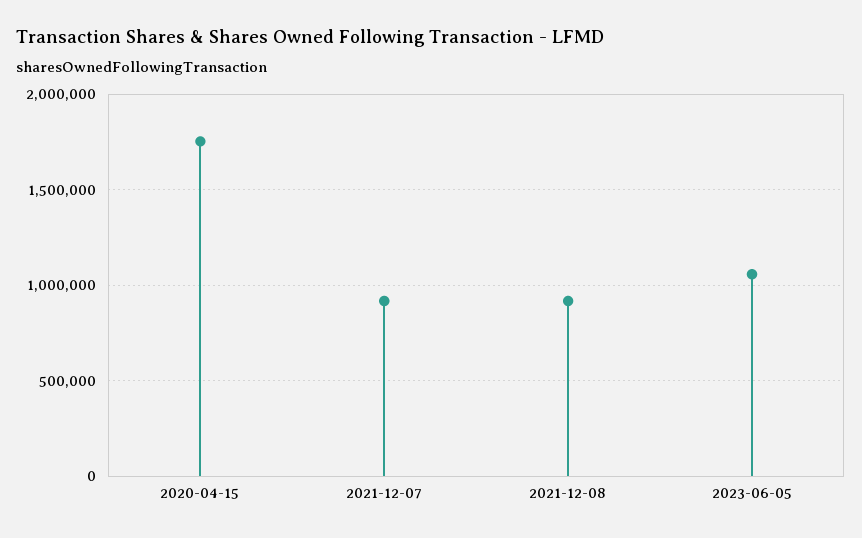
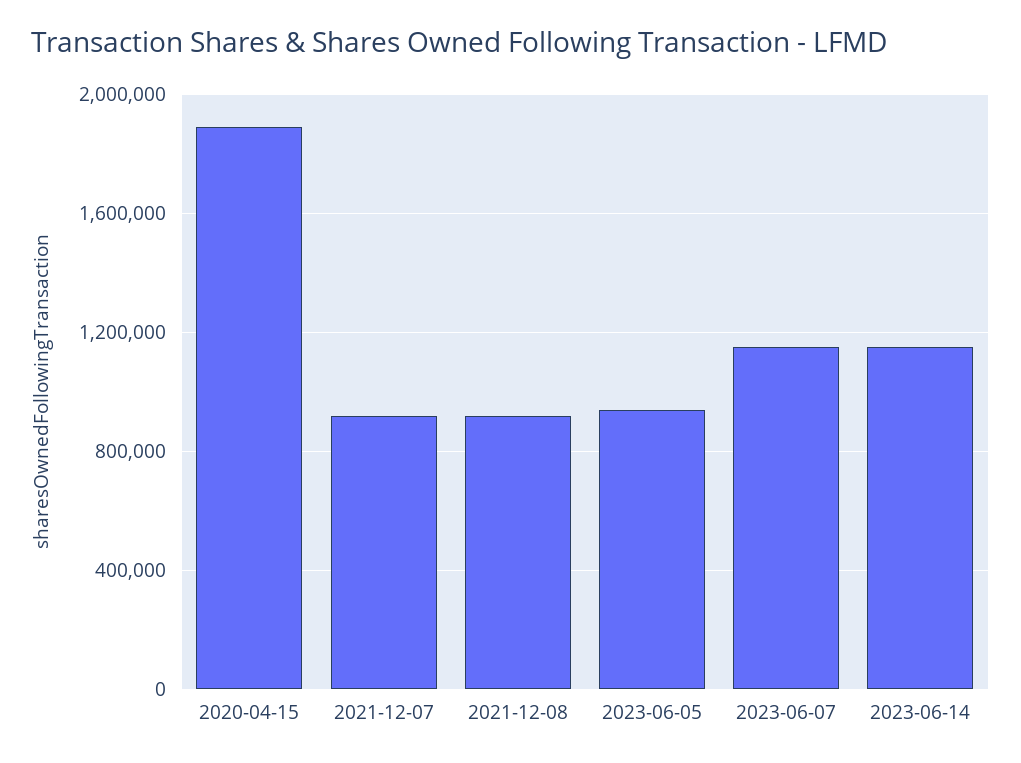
2020-04-15: 1750000 -> 1900000
2023-06-05: 1050000 -> 950000
2023-06-07: none -> 1150000
2023-06-14: none -> 1150000

